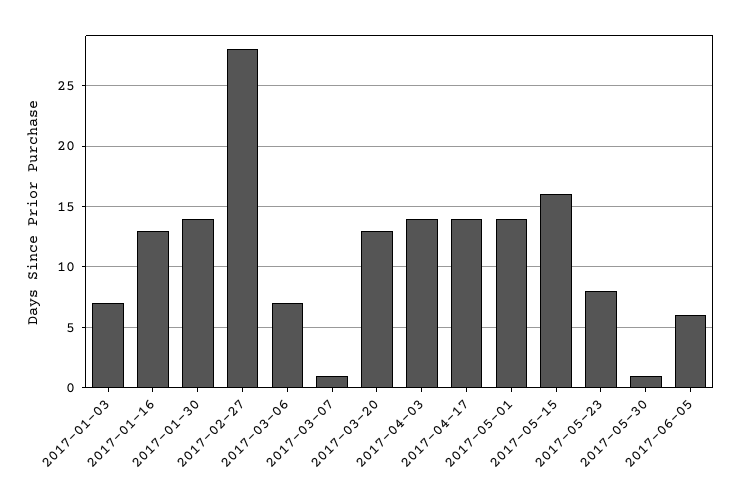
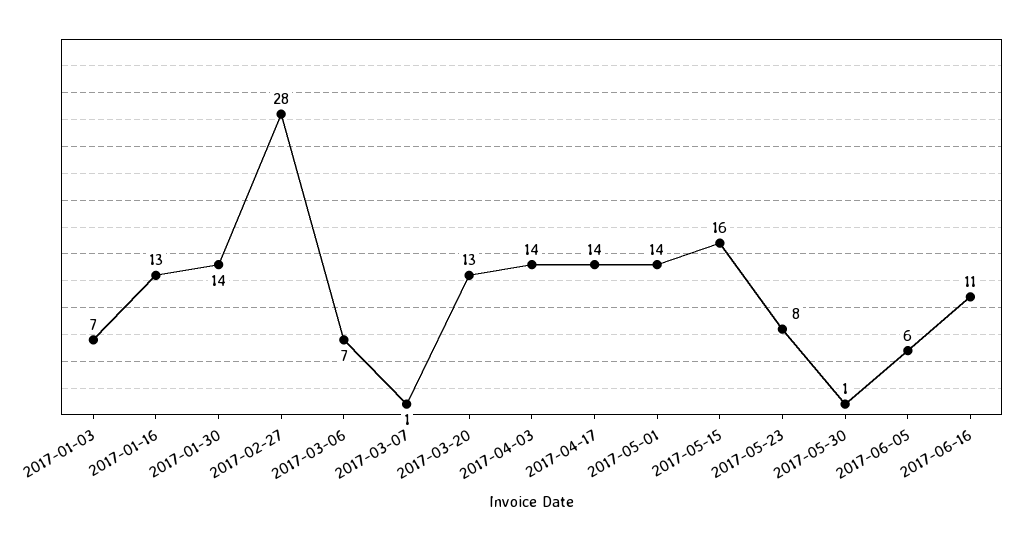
2017-06-16: none -> 11

